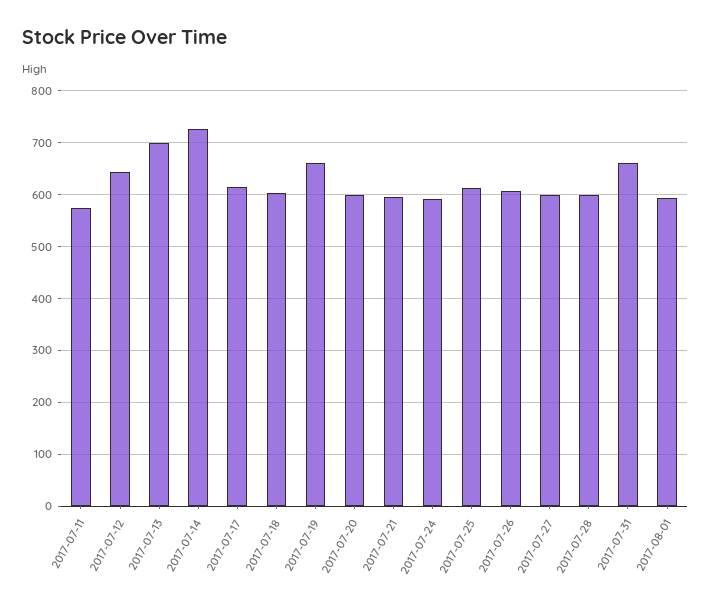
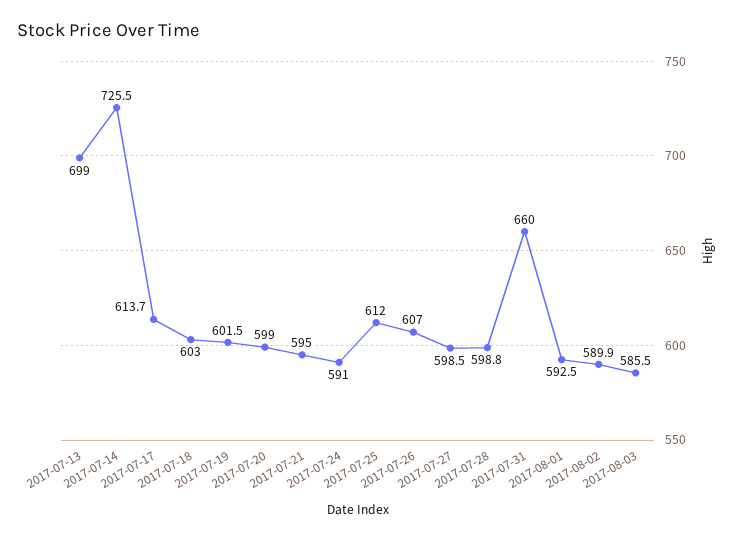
2017-07-11: 580 -> none
2017-07-12: 640 -> none
2017-07-19: 660 -> 601.5
2017-08-02: none -> 589.9
2017-08-03: none -> 585.5

